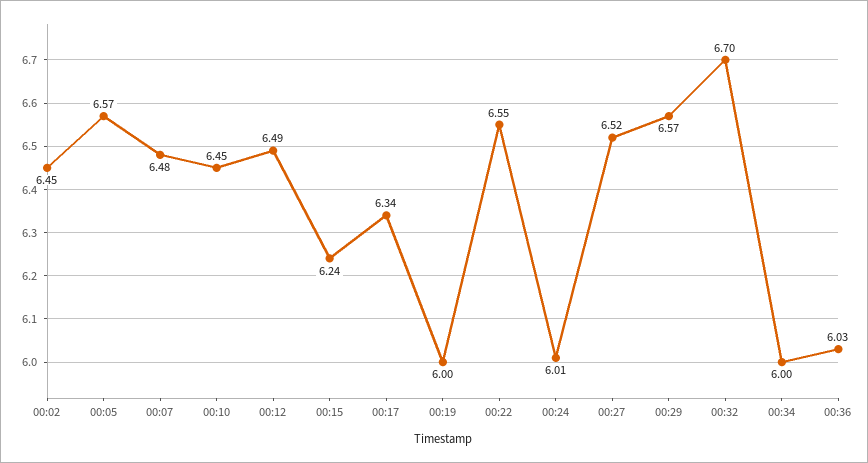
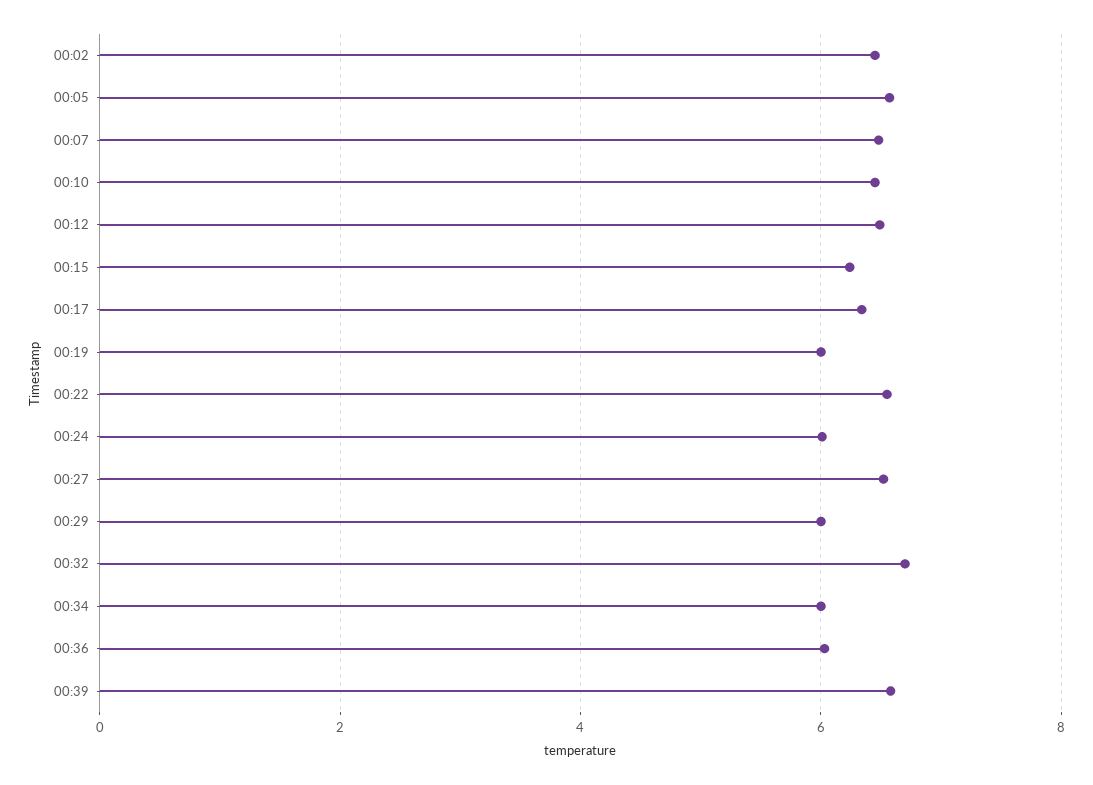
00:29: 6.57 -> 6
00:39: none -> 6.6

